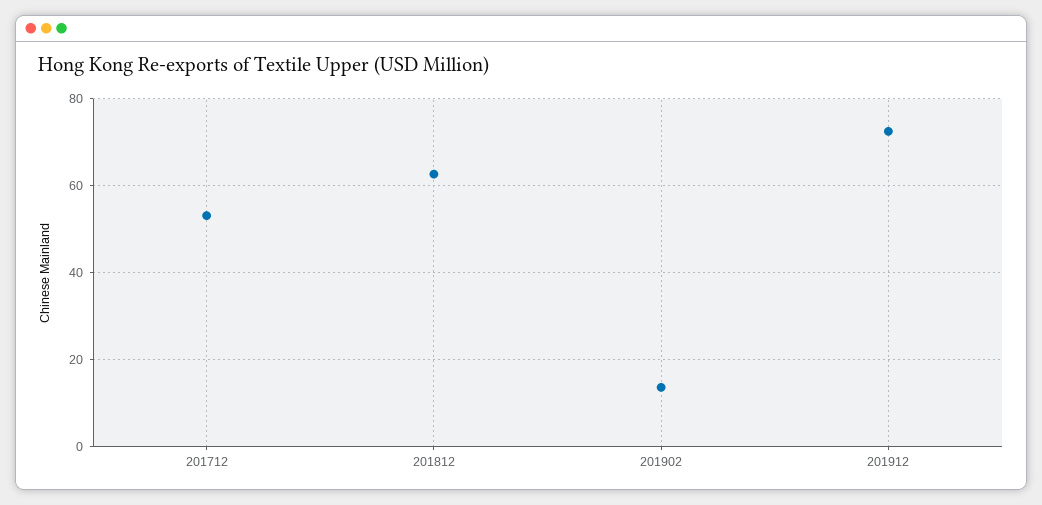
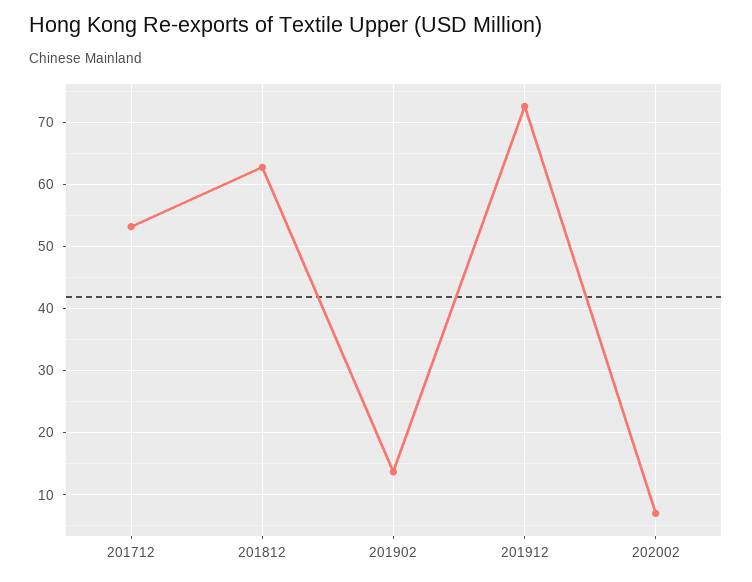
202002: none -> 7

